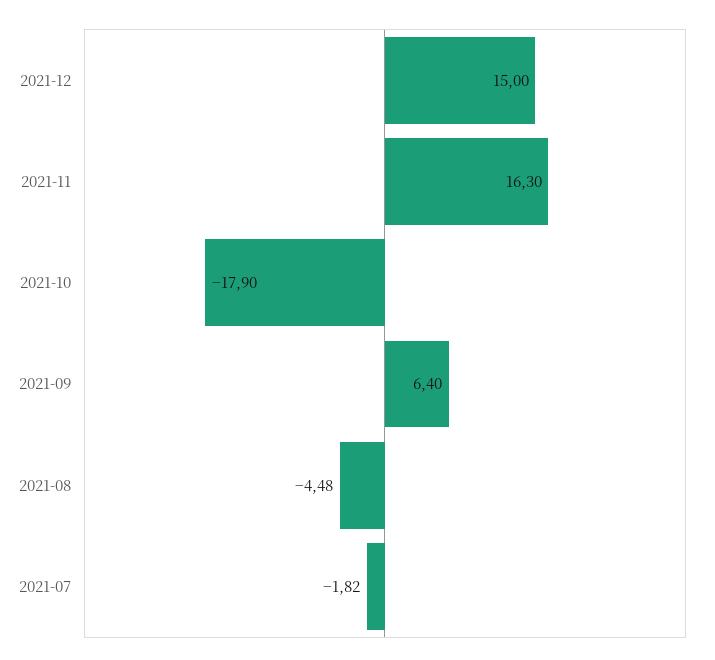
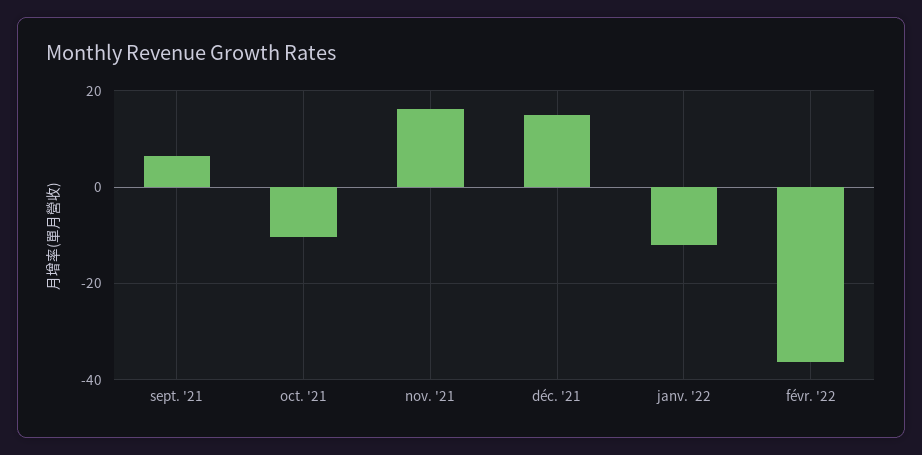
2021-10: -17.9 -> -10
2021-08: -4.48 -> none
2021-07: -1.82 -> none
janv. '22: none -> -12
févr. '22: none -> -36

